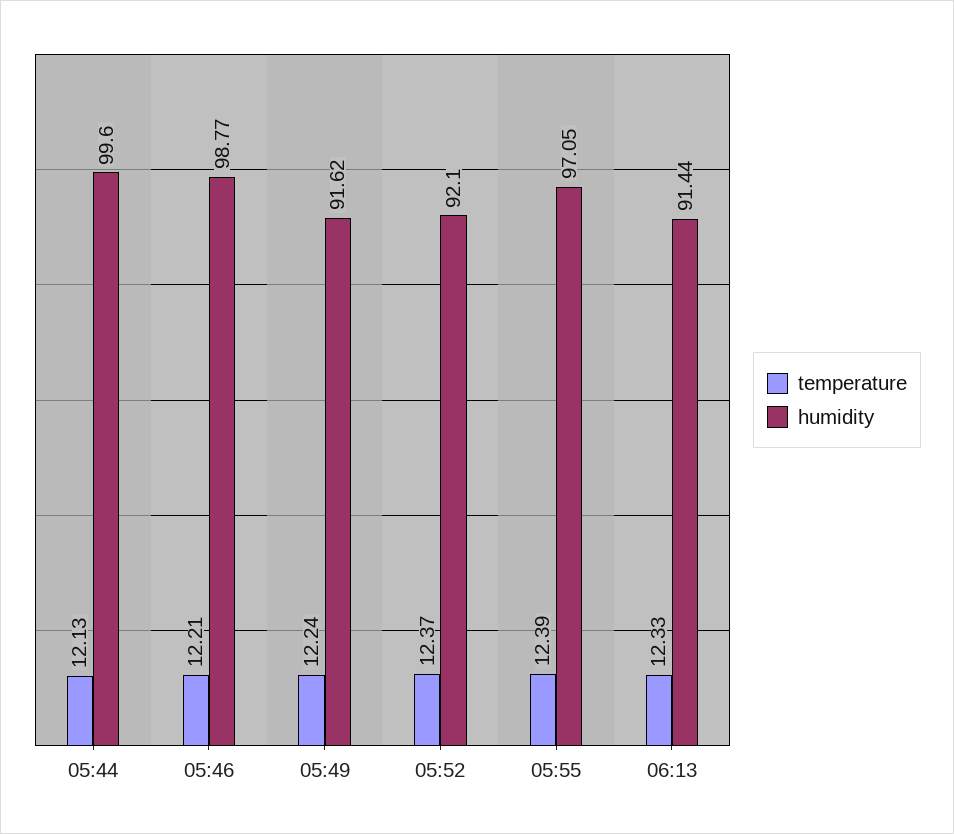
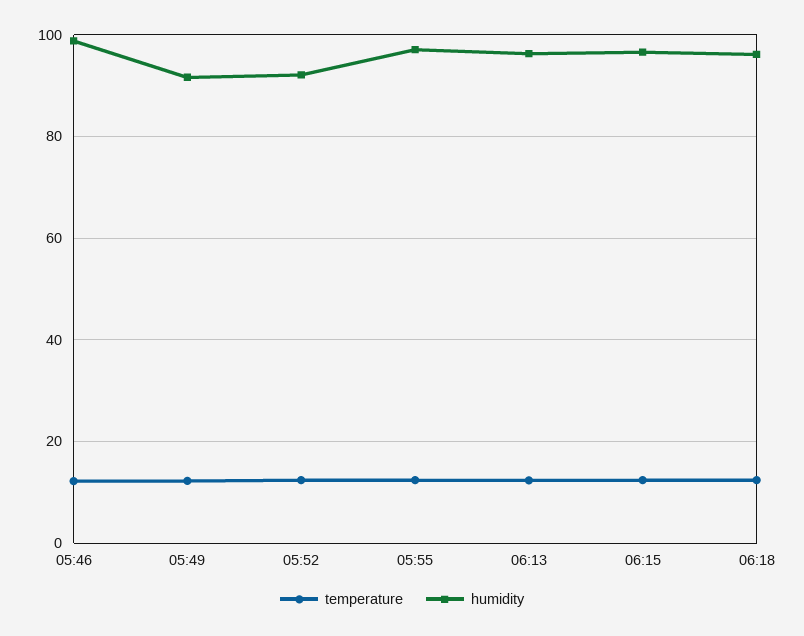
temperature, 05:44: 12.13 -> none
humidity, 05:44: 99.6 -> none
humidity, 06:13: 91.44 -> 96
temperature, 06:15: none -> 12
humidity, 06:15: none -> 96
temperature, 06:18: none -> 12
humidity, 06:18: none -> 96

